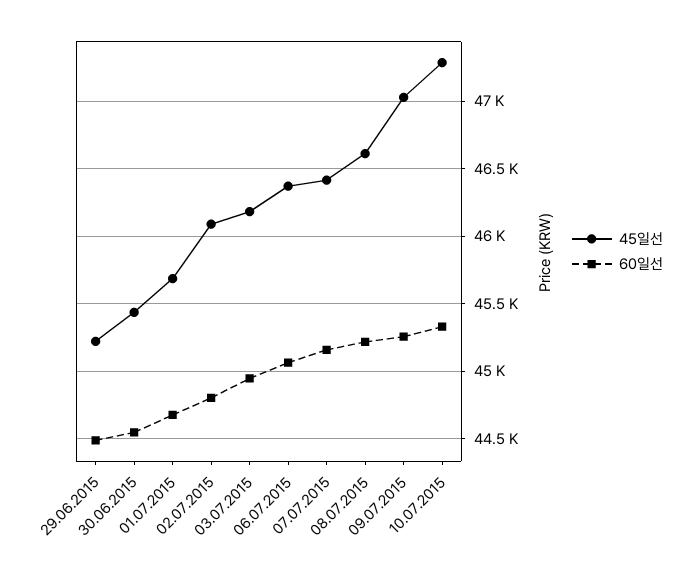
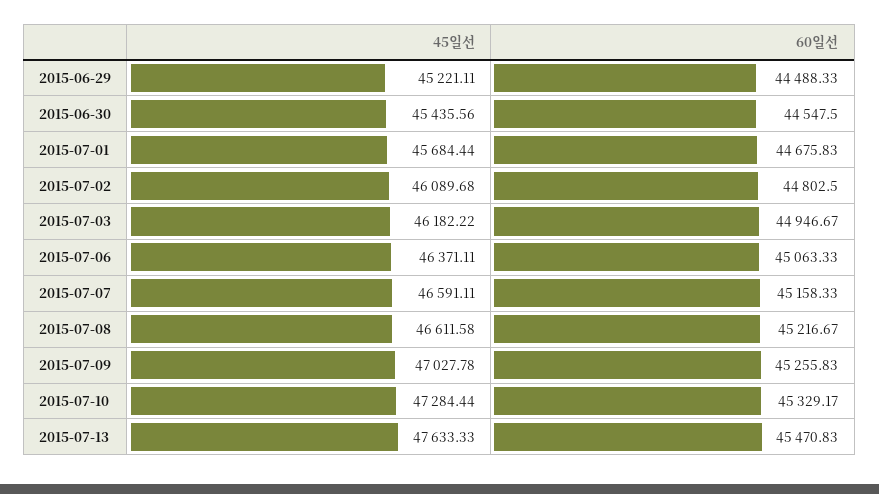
45일선, 07.07.2015: 46400 -> 46591.11
45일선, 2015-07-13: none -> 47633.33
60일선, 2015-07-13: none -> 45470.83

